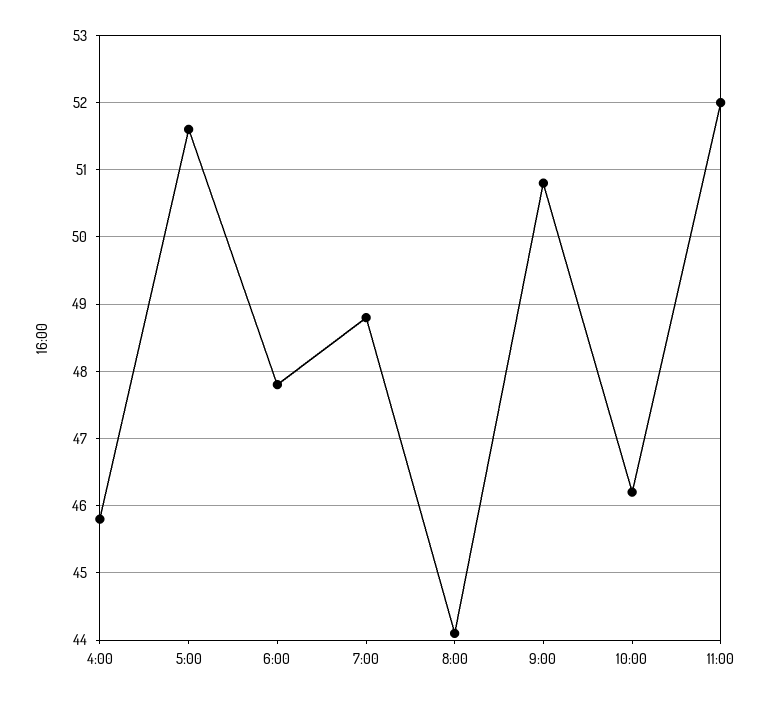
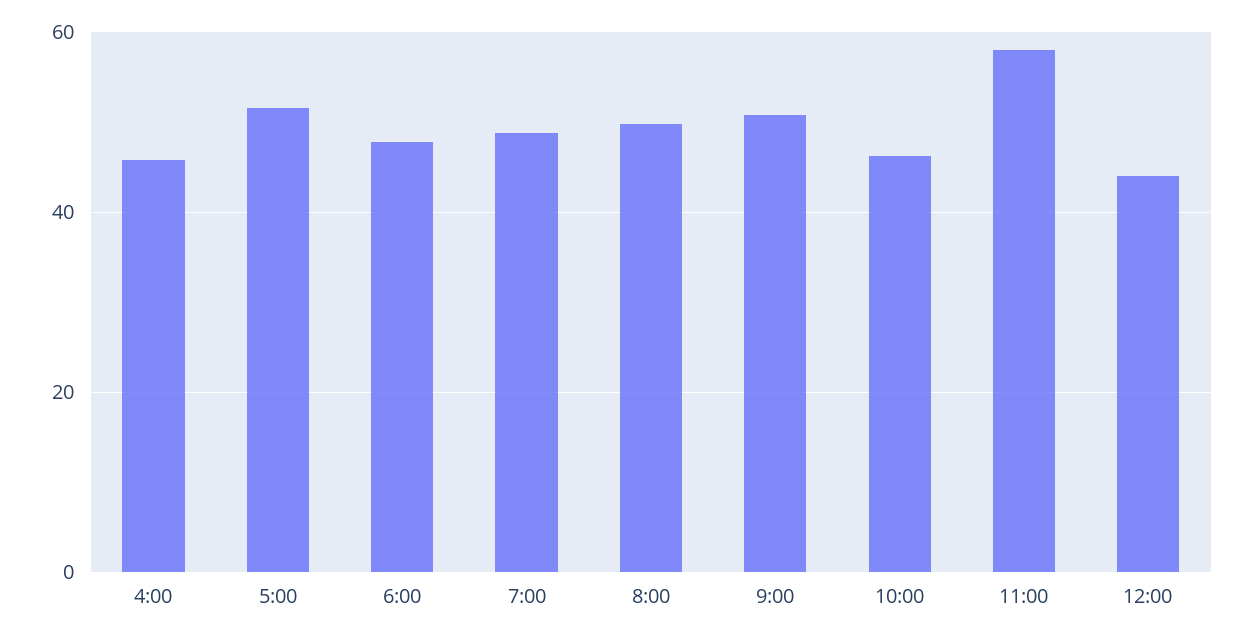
8:00: 44.1 -> 50
11:00: 52 -> 58
12:00: none -> 44

